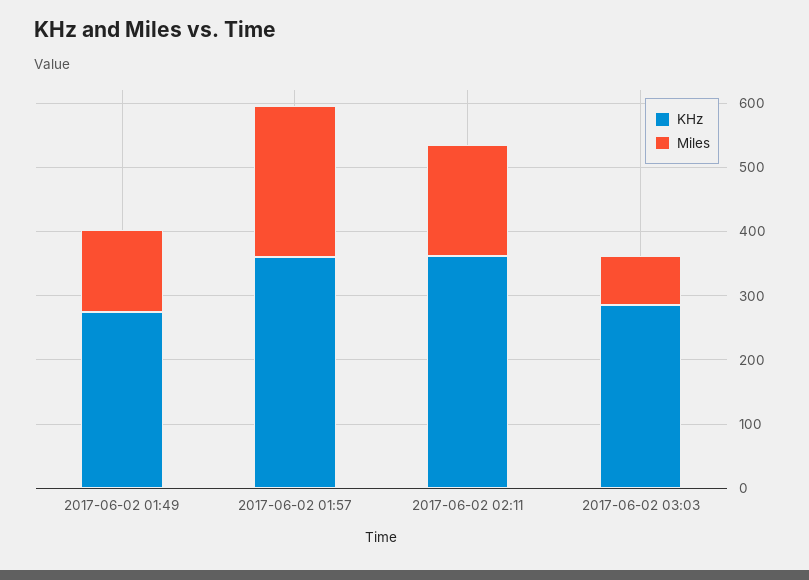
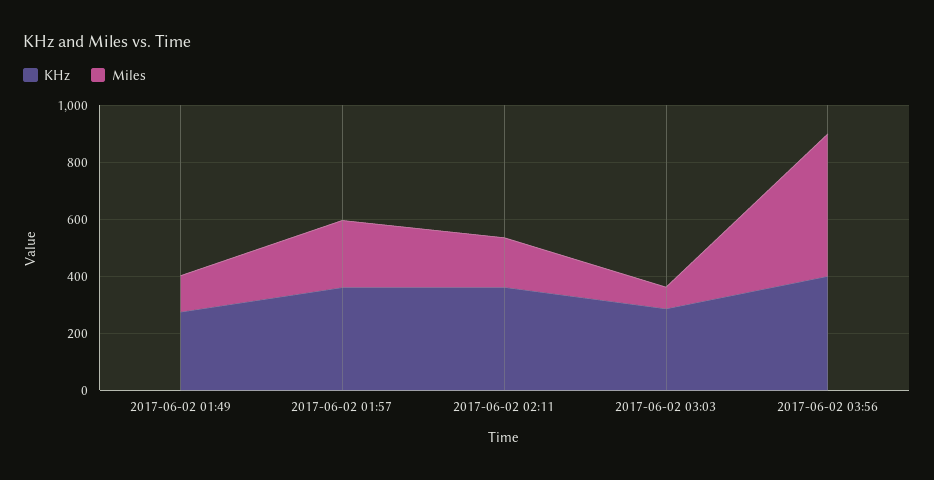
KHz, 2017-06-02 03:56: none -> 400
Miles, 2017-06-02 03:56: none -> 500

